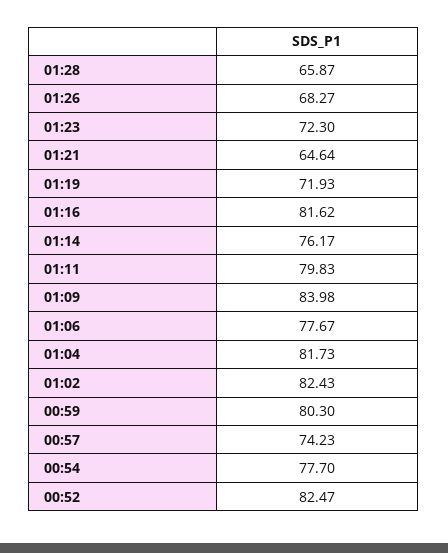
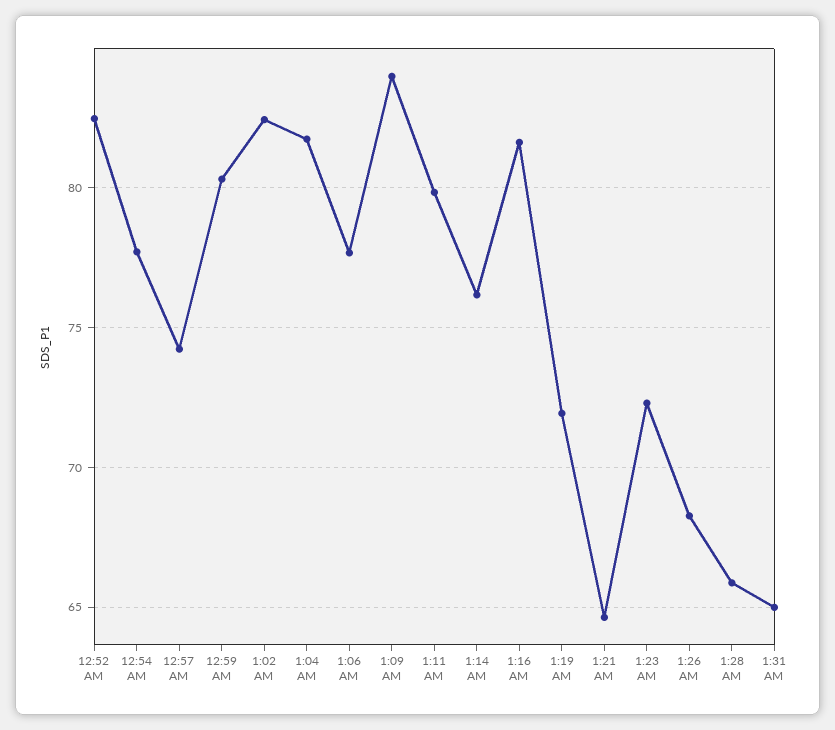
1:31 AM: none -> 65

